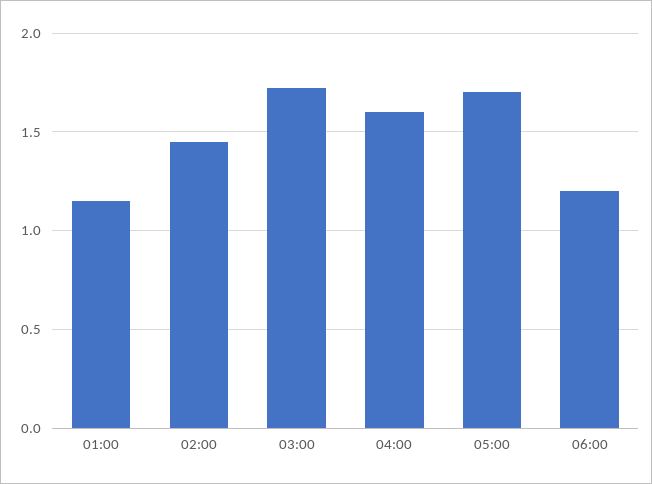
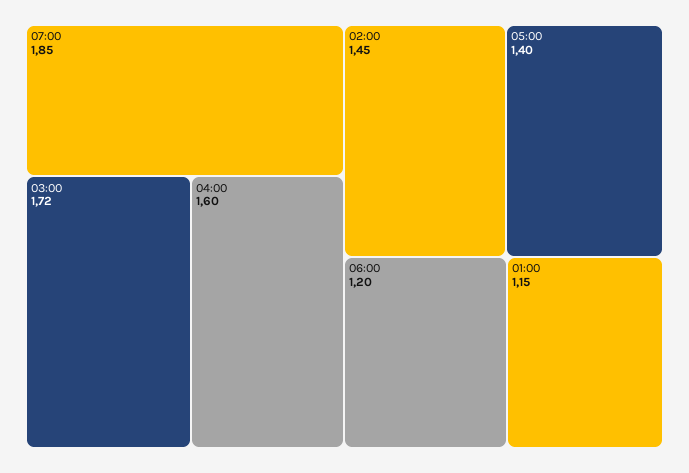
05:00: 1.7 -> 1.4
07:00: none -> 1.85

